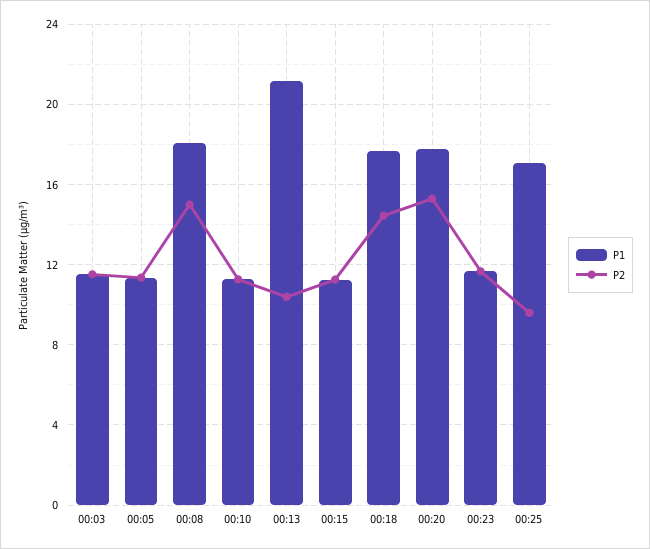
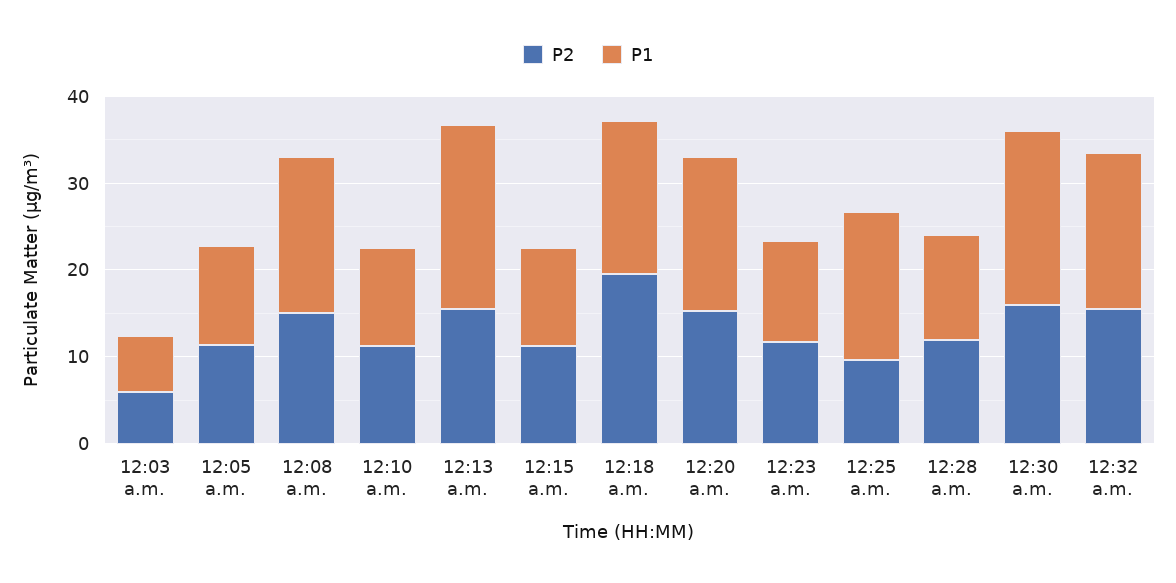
P1, 00:03: 11.5 -> 6
P2, 00:03: 11.5 -> 6
P2, 00:13: 10.5 -> 16
P2, 00:18: 14.5 -> 20
P2, 12:28 a.m.: none -> 12
P1, 12:28 a.m.: none -> 12
P2, 12:30 a.m.: none -> 16
P1, 12:30 a.m.: none -> 20
P2, 12:32 a.m.: none -> 16
P1, 12:32 a.m.: none -> 18

